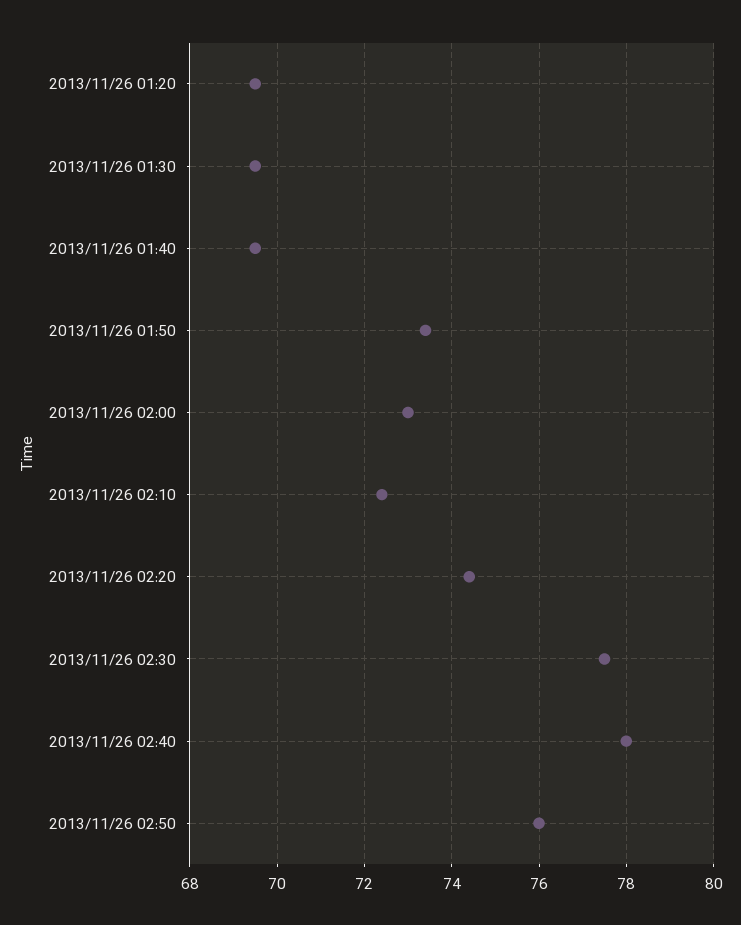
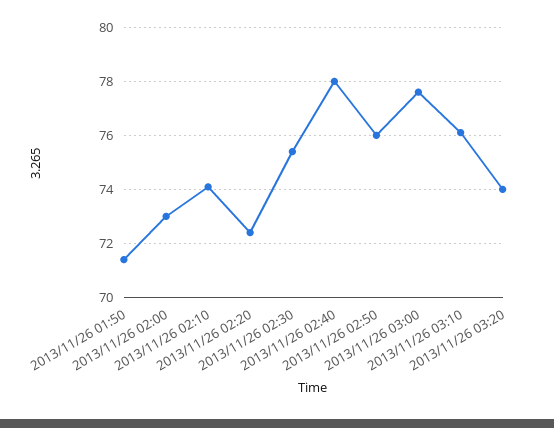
2013/11/26 01:20: 69.5 -> none
2013/11/26 01:30: 69.5 -> none
2013/11/26 01:40: 69.5 -> none
2013/11/26 01:50: 73.5 -> 71.5
2013/11/26 02:10: 72.5 -> 74
2013/11/26 02:20: 74.5 -> 72.5
2013/11/26 02:30: 77.5 -> 75.5
2013/11/26 03:00: none -> 77.5
2013/11/26 03:10: none -> 76
2013/11/26 03:20: none -> 74

